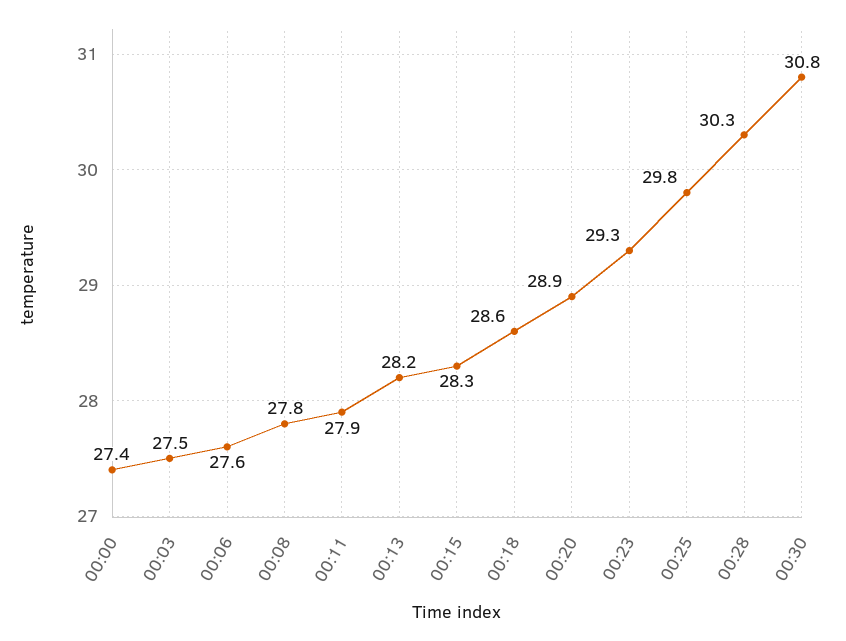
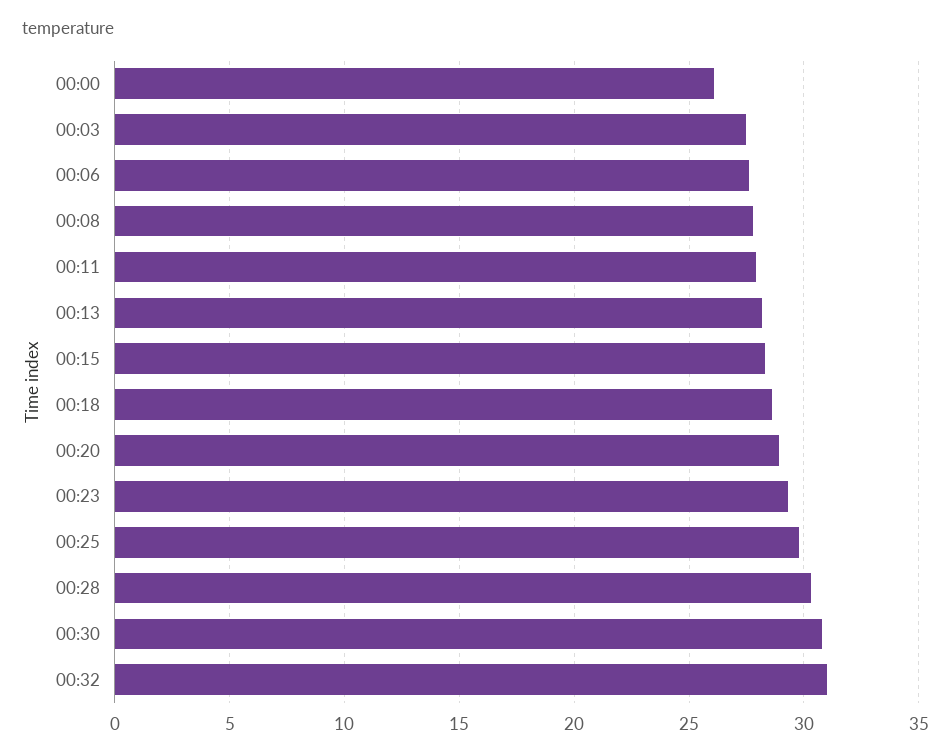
00:00: 27.4 -> 26
00:32: none -> 31

